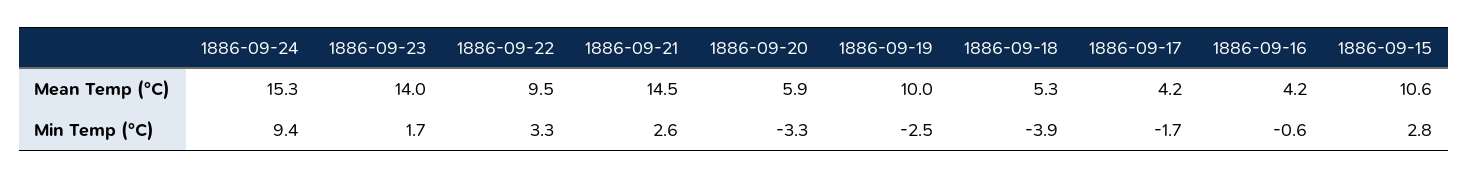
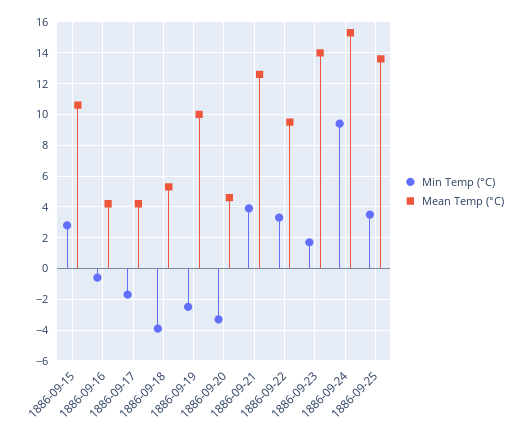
Mean Temp (°C), 1886-09-21: 14.5 -> 12.5
Mean Temp (°C), 1886-09-20: 5.9 -> 4.5
Min Temp (°C), 1886-09-21: 2.6 -> 4
Min Temp (°C), 1886-09-25: none -> 3.5
Mean Temp (°C), 1886-09-25: none -> 13.5

